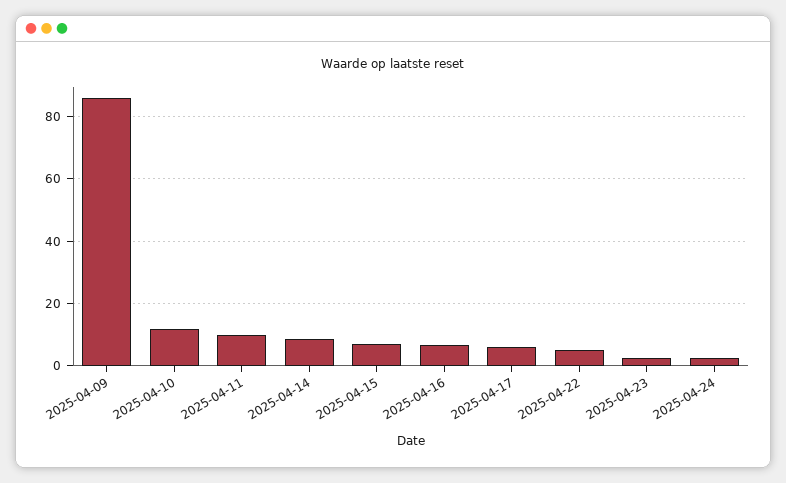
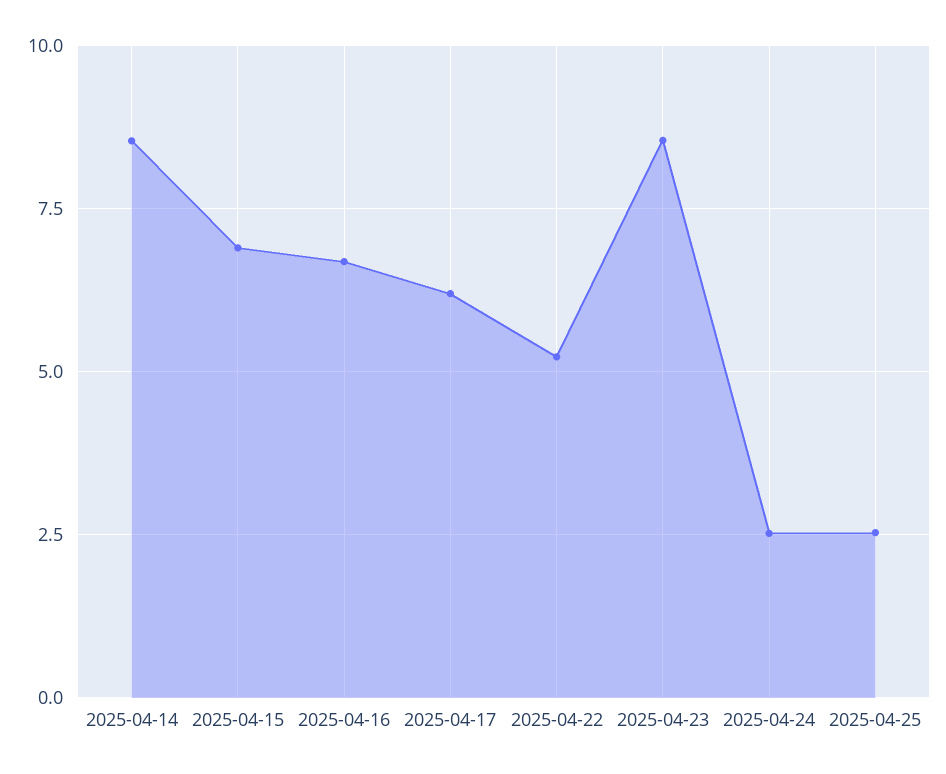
2025-04-09: 86 -> none
2025-04-10: 12 -> none
2025-04-11: 10 -> none
2025-04-23: 2 -> 8.5
2025-04-25: none -> 2.5

